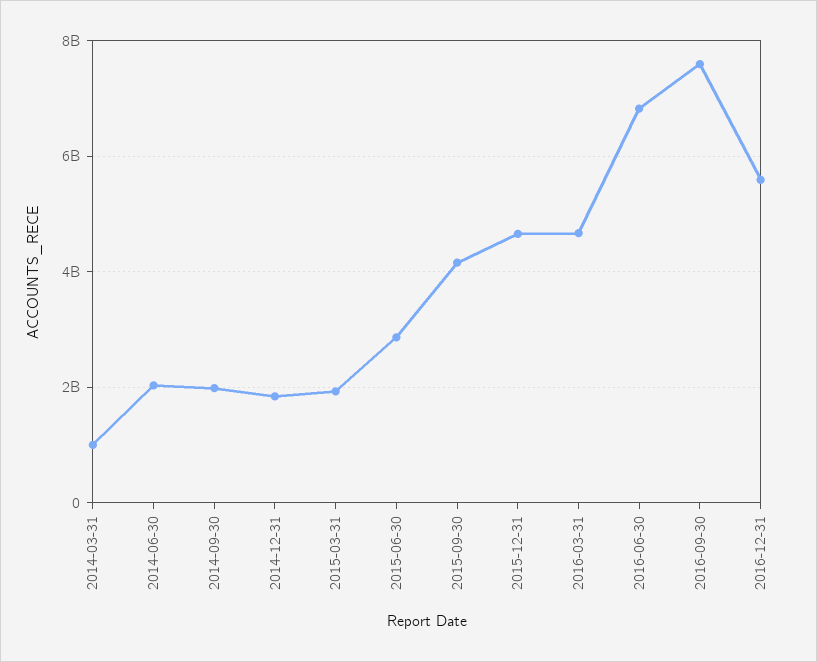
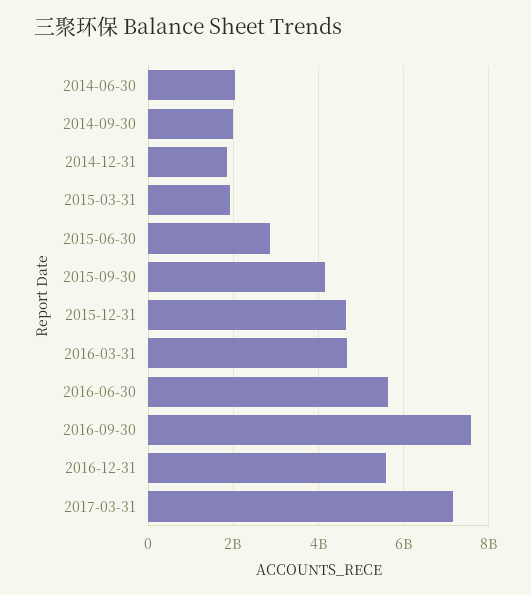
2014-03-31: 1000000000 -> none
2016-06-30: 6800000000 -> 5600000000
2017-03-31: none -> 7200000000

